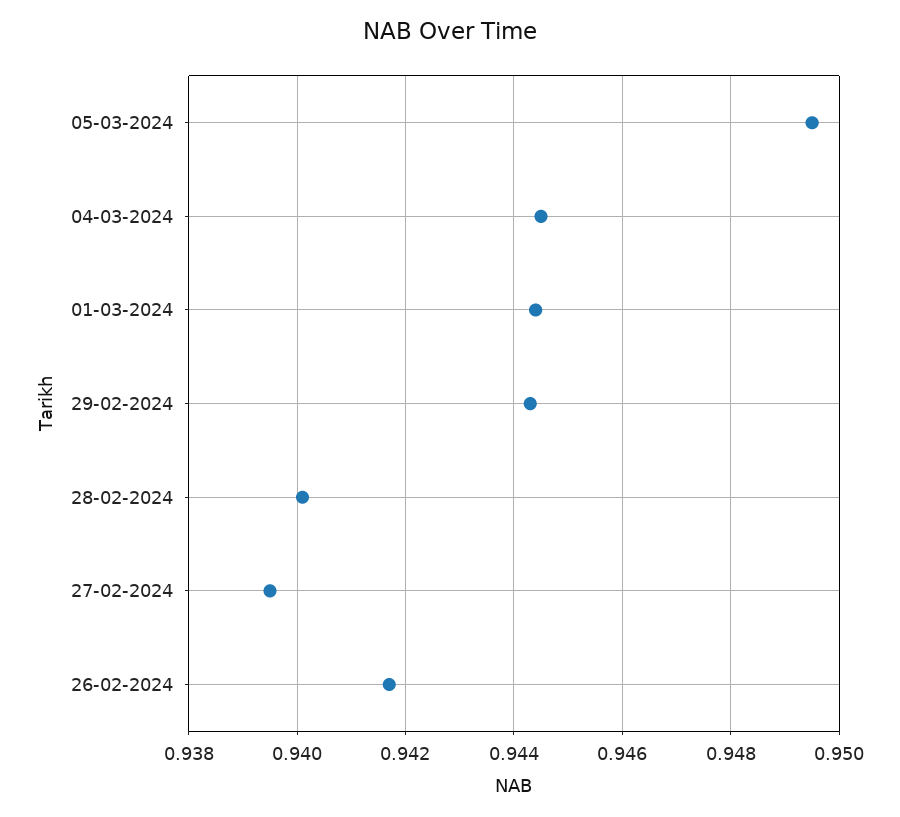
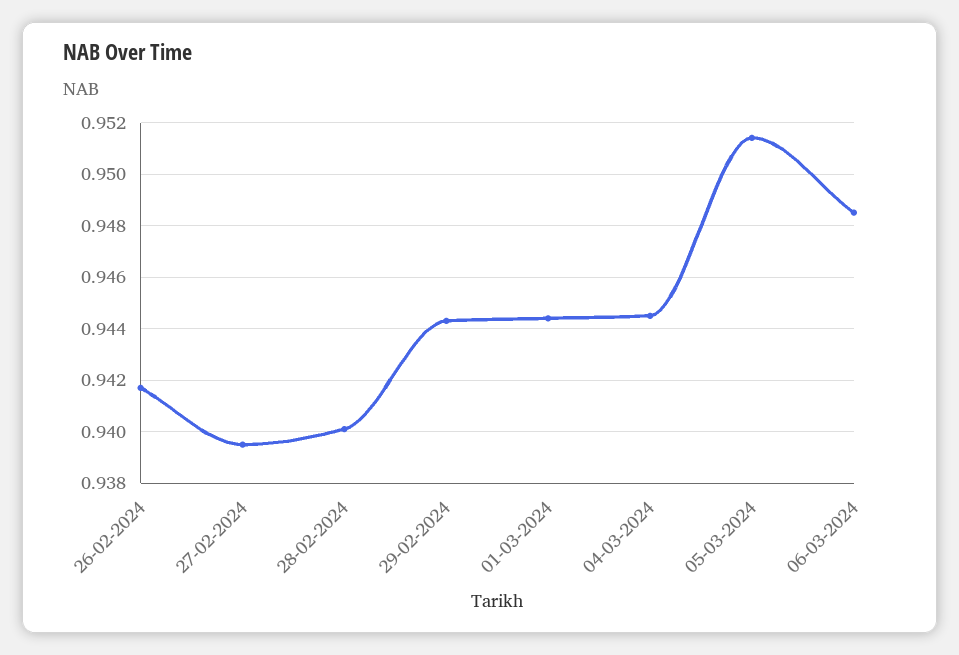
05-03-2024: 0.9495 -> 0.9515
06-03-2024: none -> 0.9485

